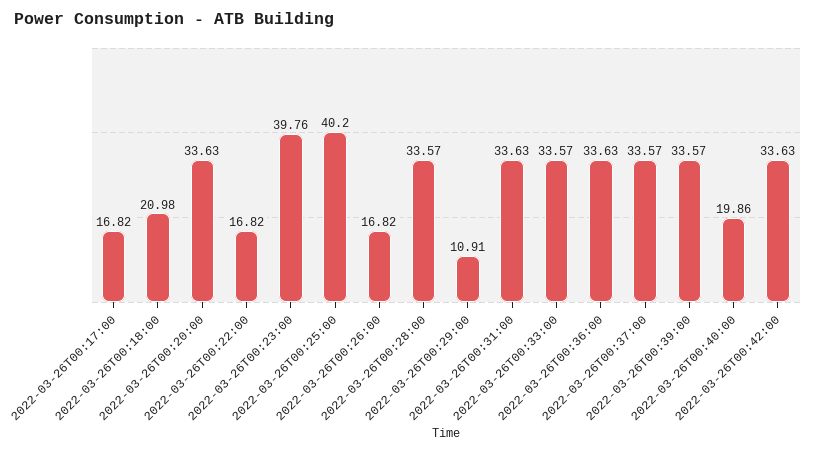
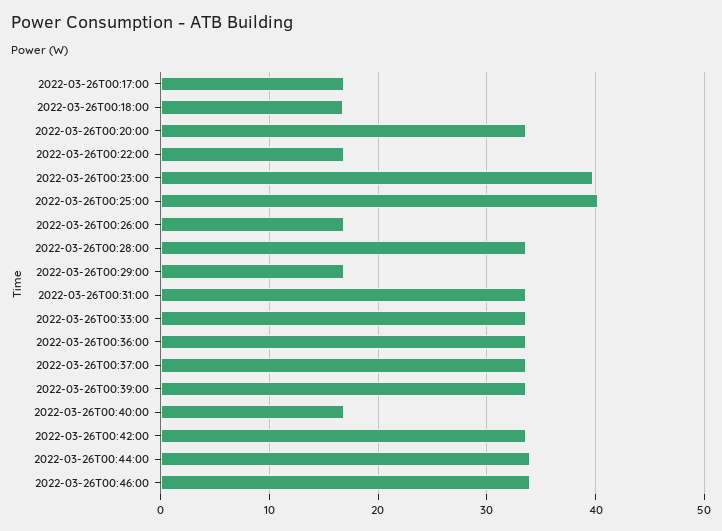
2022-03-26T00:18:00: 20.98 -> 17
2022-03-26T00:29:00: 10.91 -> 17
2022-03-26T00:40:00: 19.86 -> 17
2022-03-26T00:44:00: none -> 34
2022-03-26T00:46:00: none -> 34

